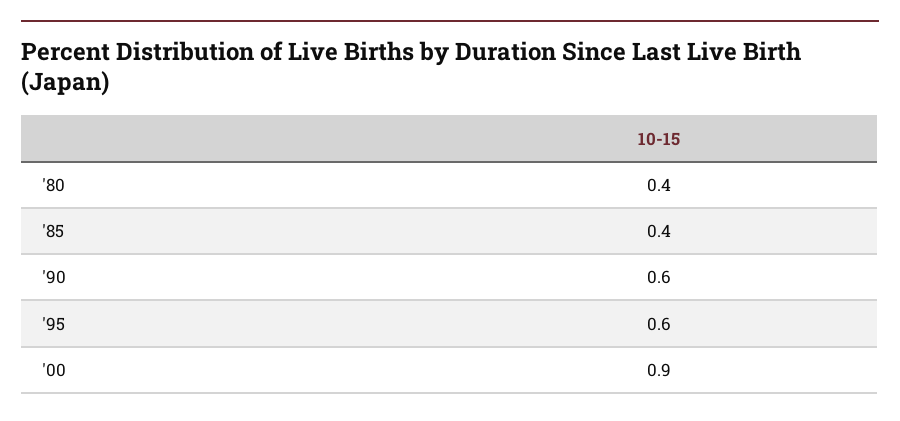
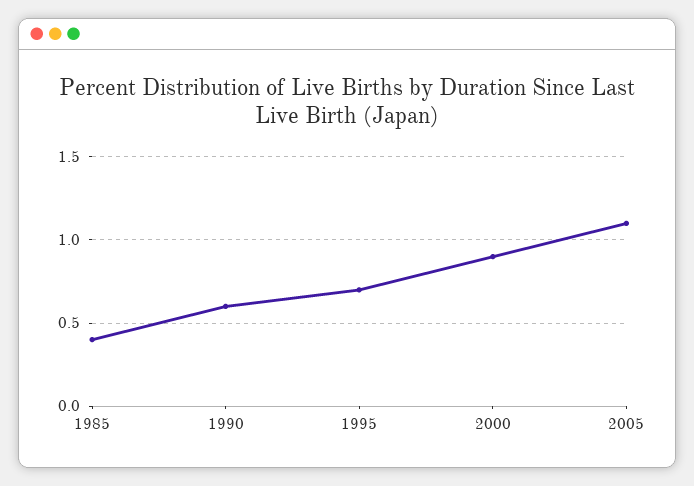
'80: 0.4 -> none
'95: 0.6 -> 0.7
2005: none -> 1.1

